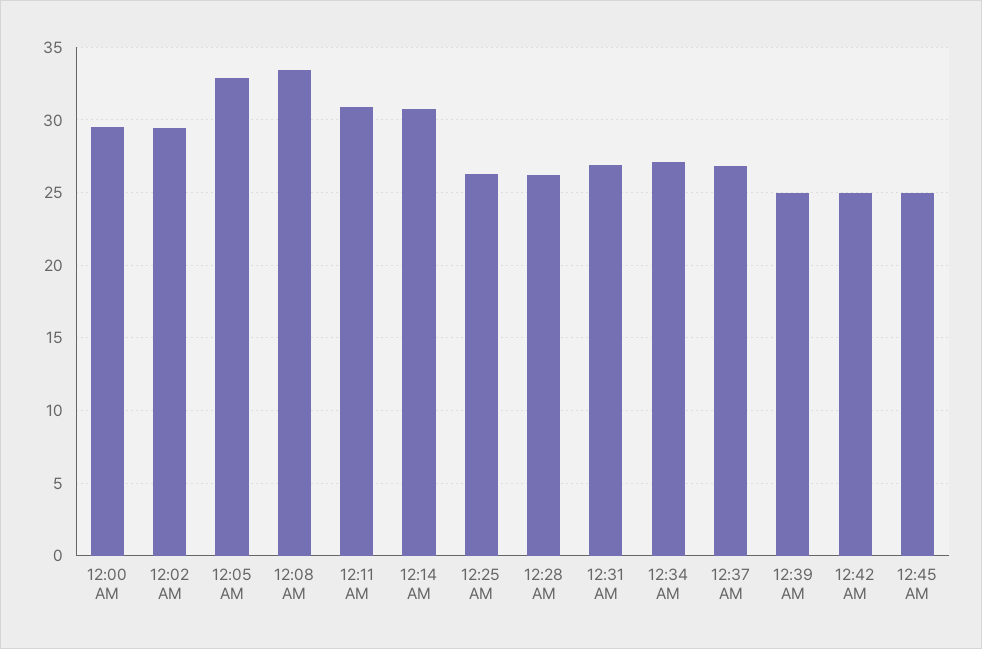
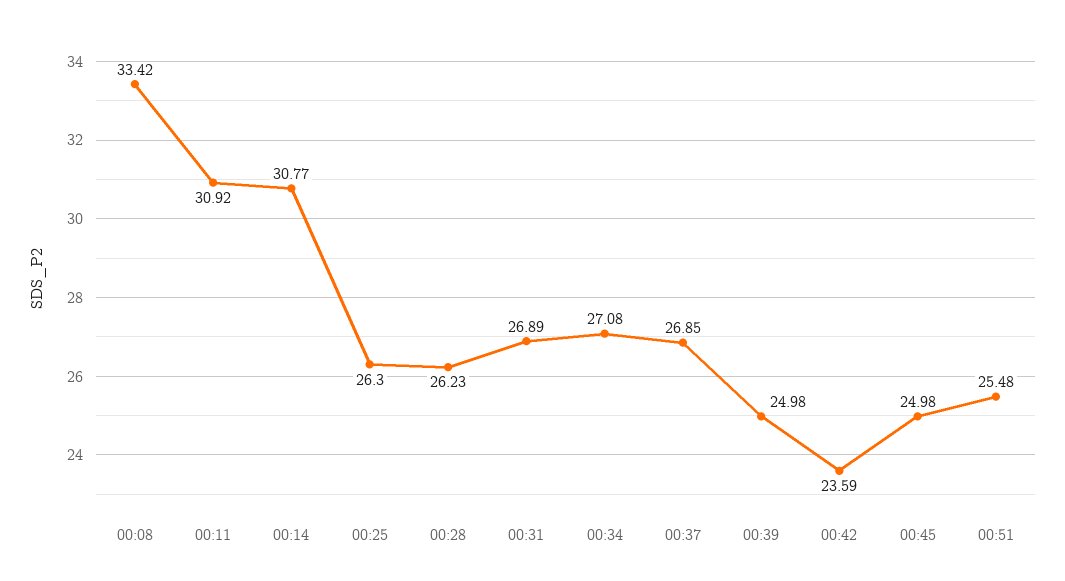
12:00 AM: 29.5 -> none
12:02 AM: 29.5 -> none
12:05 AM: 33 -> none
12:42 AM: 25 -> 23.59
00:51: none -> 25.48

